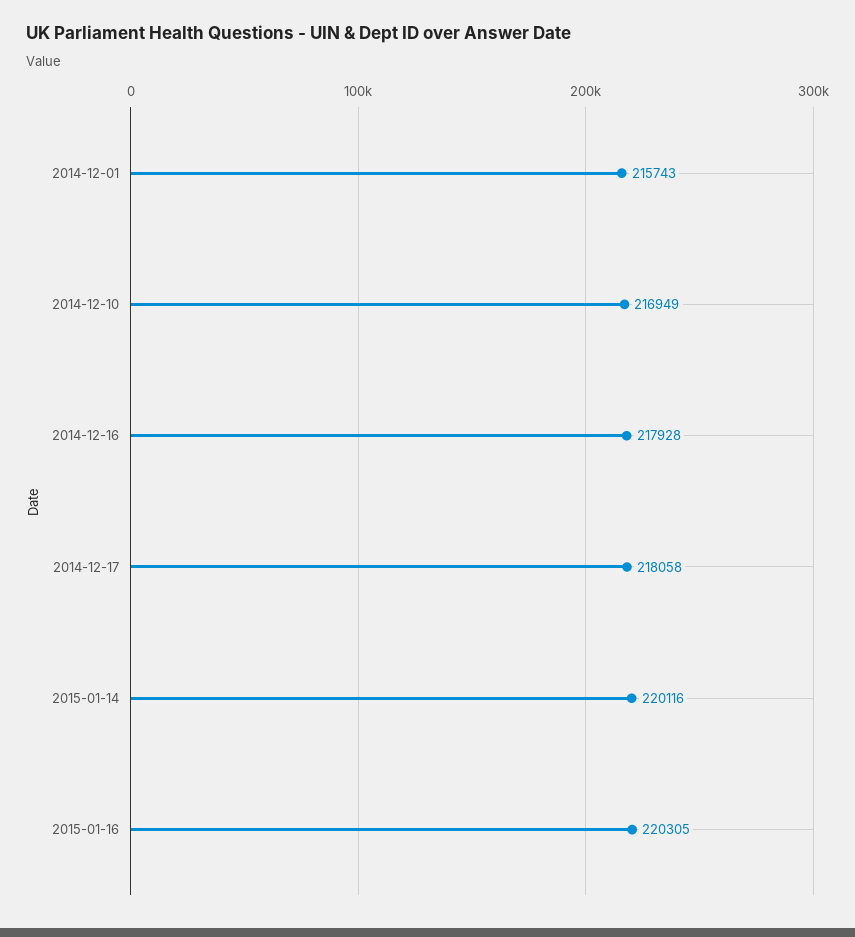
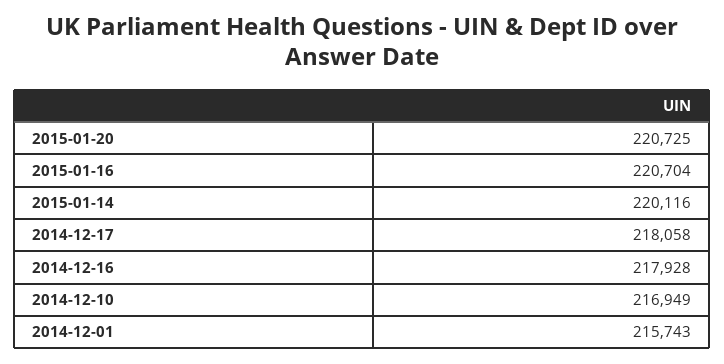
2015-01-16: 220305 -> 220704
2015-01-20: none -> 220725

